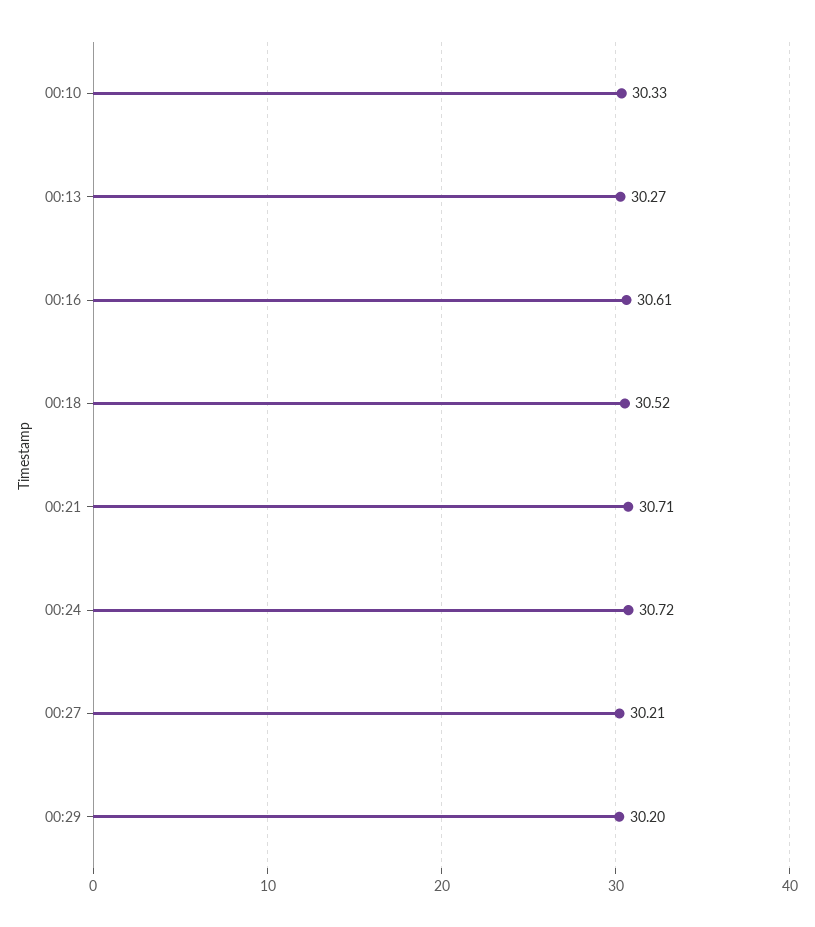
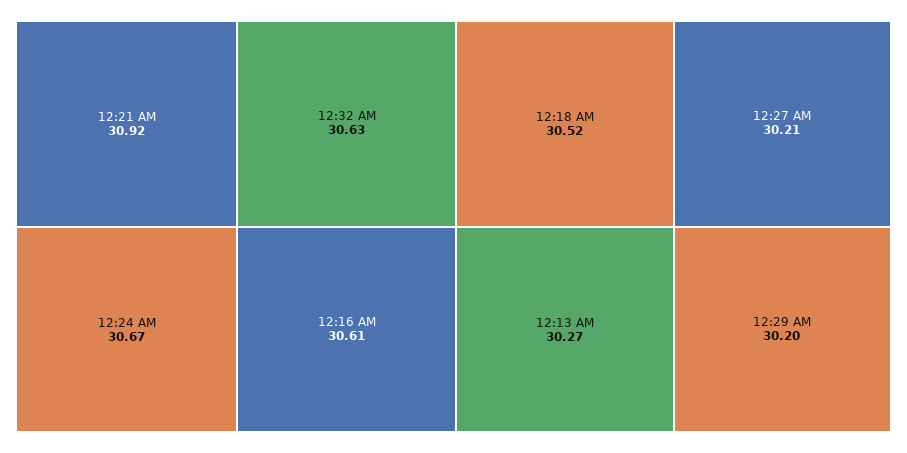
00:10: 30.33 -> none
00:21: 30.71 -> 30.92
00:24: 30.72 -> 30.67
12:32 AM: none -> 30.63

